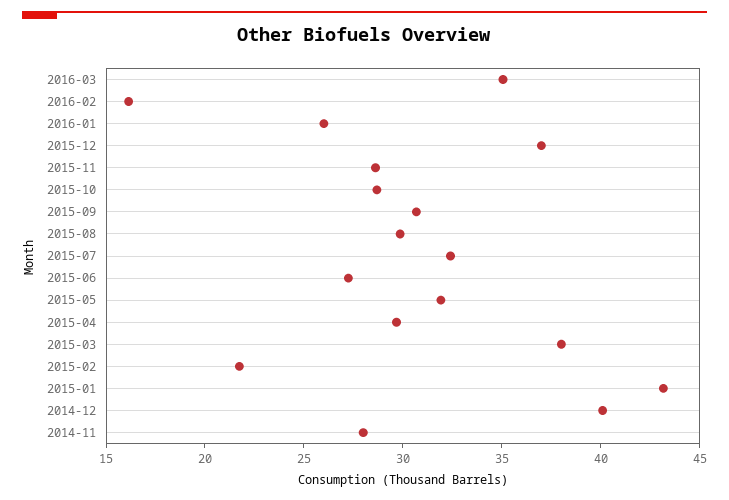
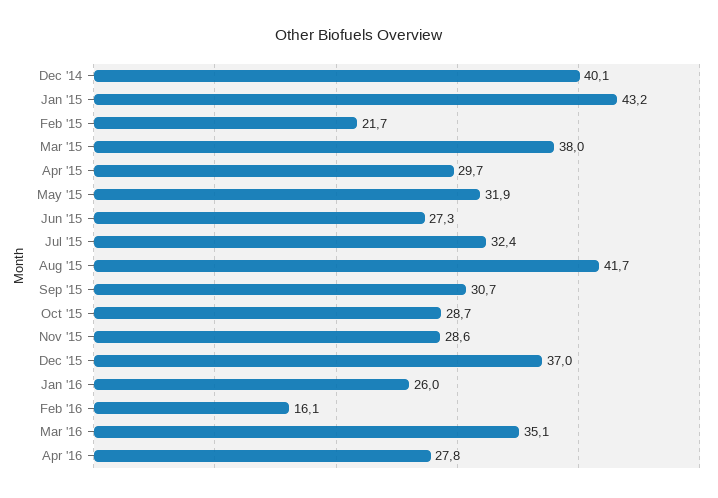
2015-08: 30 -> 41.7
2014-11: 28 -> none
Apr '16: none -> 27.8

